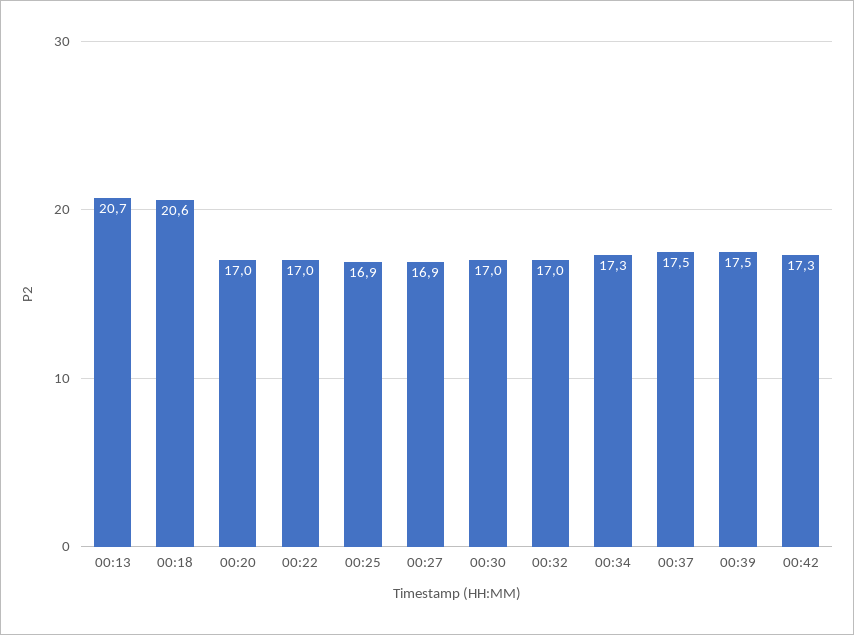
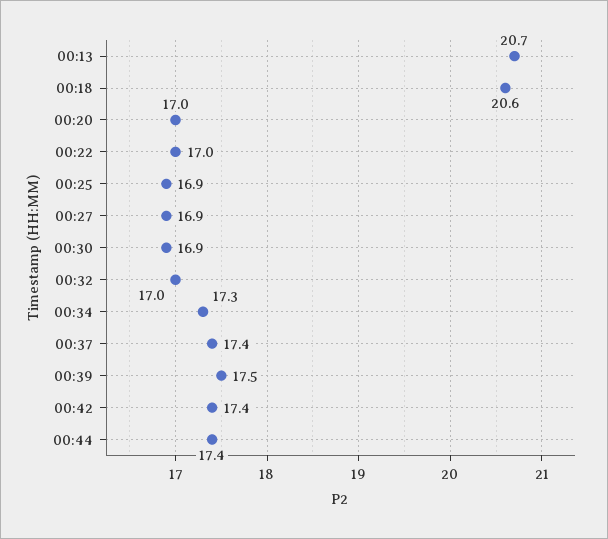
00:30: 17 -> 16.9
00:37: 17.5 -> 17.4
00:42: 17.3 -> 17.4
00:44: none -> 17.4

